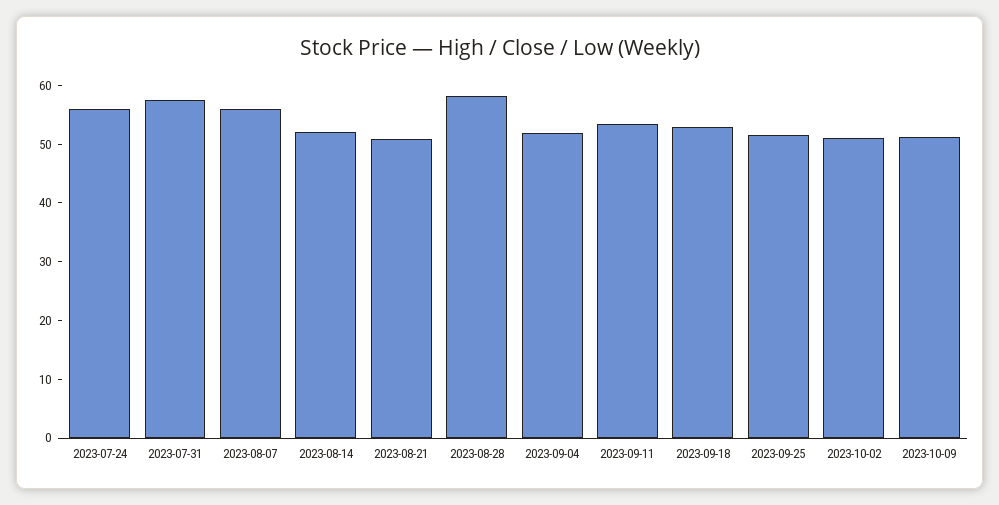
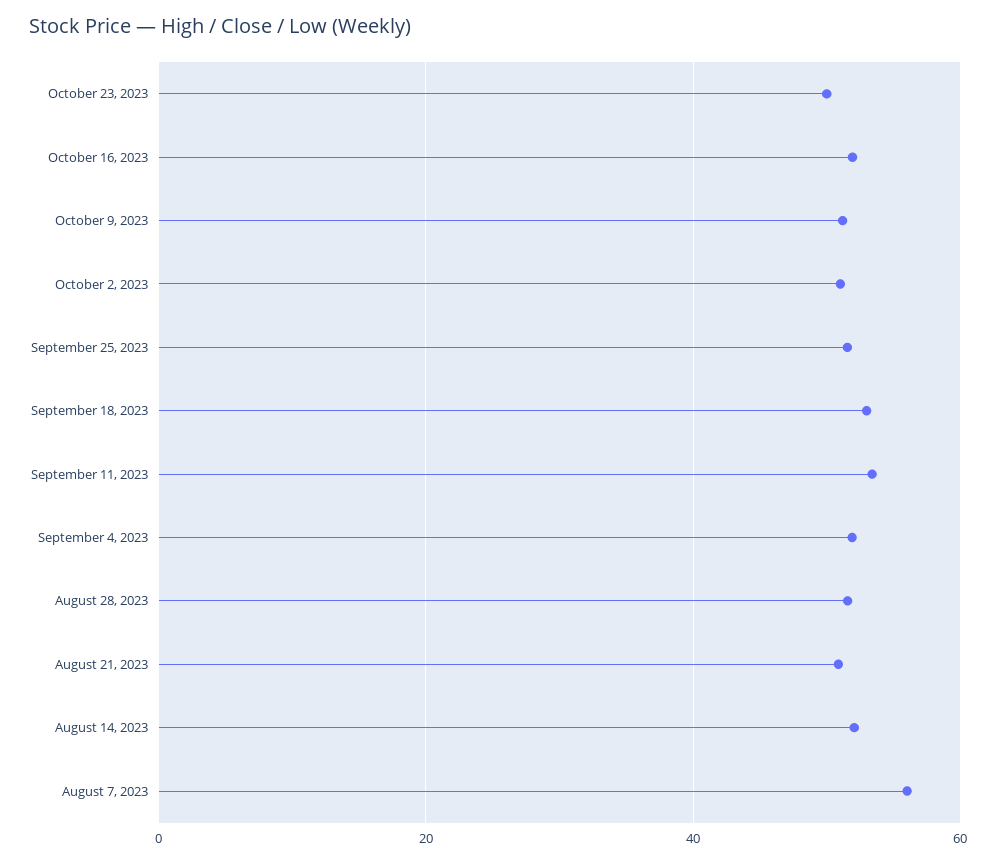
2023-07-24: 56 -> none
2023-07-31: 58 -> none
2023-08-28: 58 -> 52
October 23, 2023: none -> 50
October 16, 2023: none -> 52

